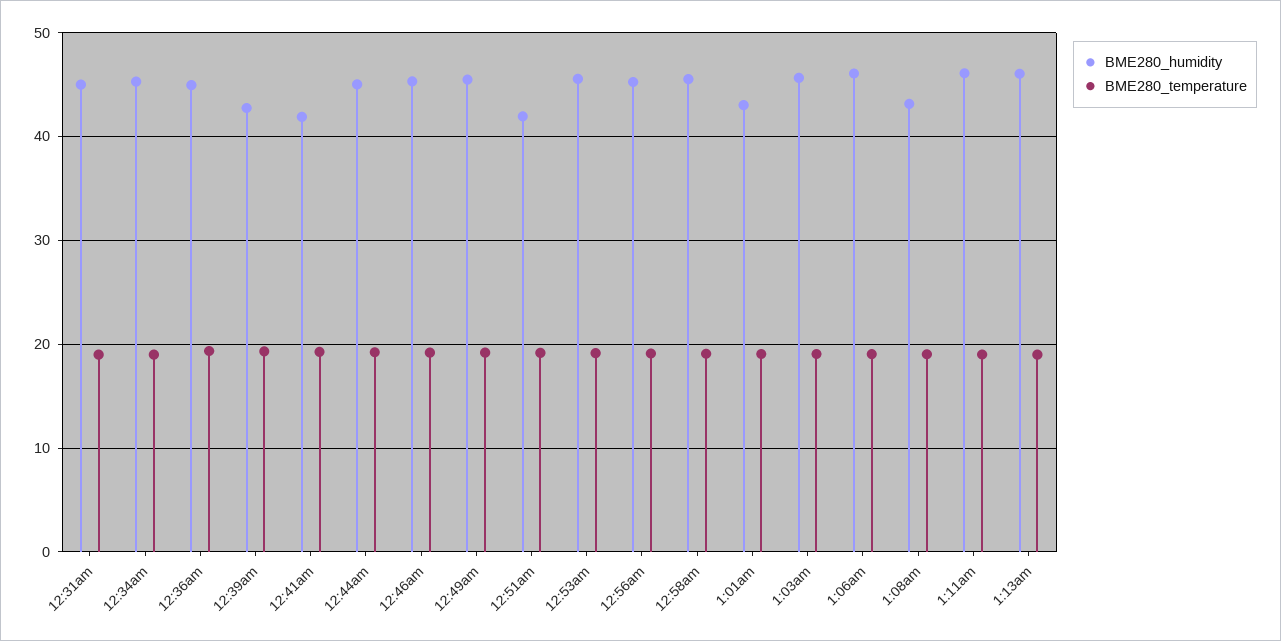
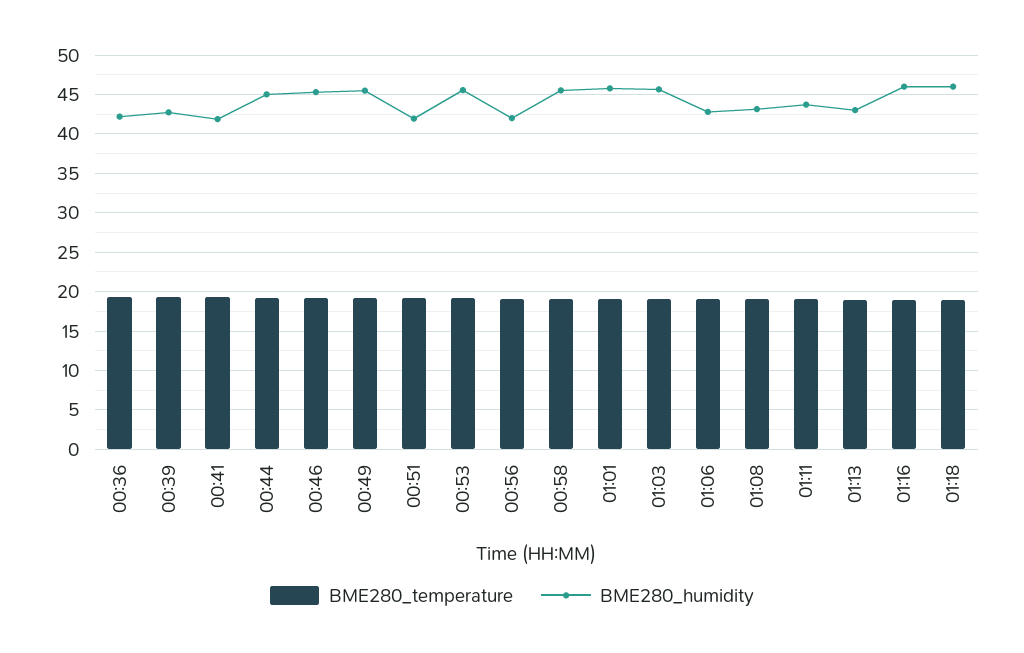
BME280_humidity, 12:31am: 45 -> none
BME280_temperature, 12:31am: 19 -> none
BME280_humidity, 12:34am: 45 -> none
BME280_temperature, 12:34am: 19 -> none
BME280_humidity, 12:36am: 45 -> 42
BME280_humidity, 12:56am: 45 -> 42
BME280_humidity, 1:01am: 43 -> 46
BME280_humidity, 1:06am: 46 -> 43
BME280_humidity, 1:11am: 46 -> 44
BME280_humidity, 1:13am: 46 -> 43
BME280_temperature, 01:16: none -> 19
BME280_humidity, 01:16: none -> 46
BME280_temperature, 01:18: none -> 19
BME280_humidity, 01:18: none -> 46

